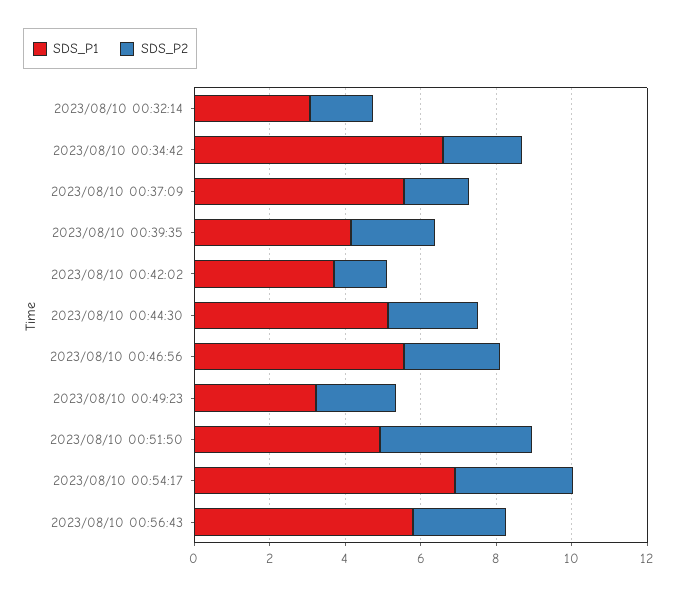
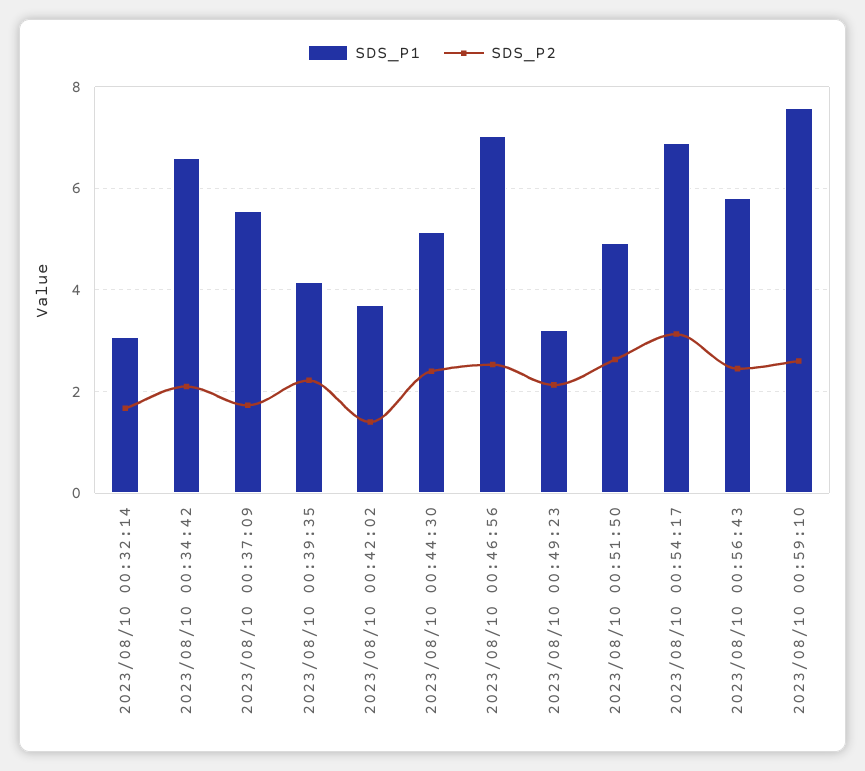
SDS_P1, 2023/08/10 00:46:56: 5.5 -> 7
SDS_P2, 2023/08/10 00:51:50: 4 -> 2.6
SDS_P1, 2023/08/10 00:59:10: none -> 7.6
SDS_P2, 2023/08/10 00:59:10: none -> 2.6

